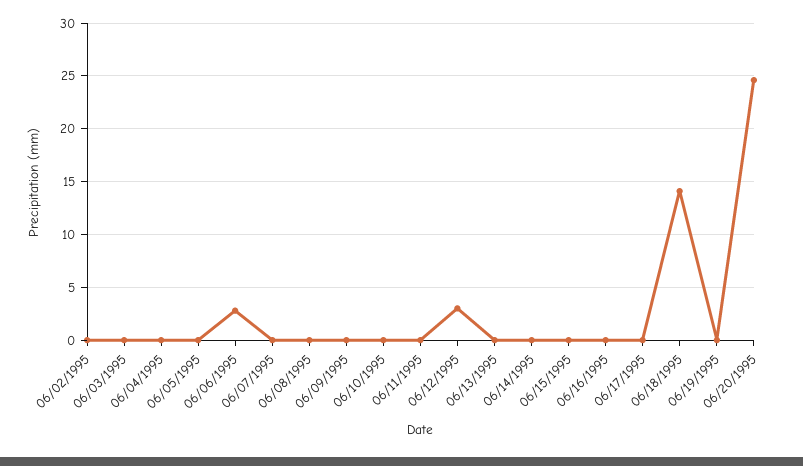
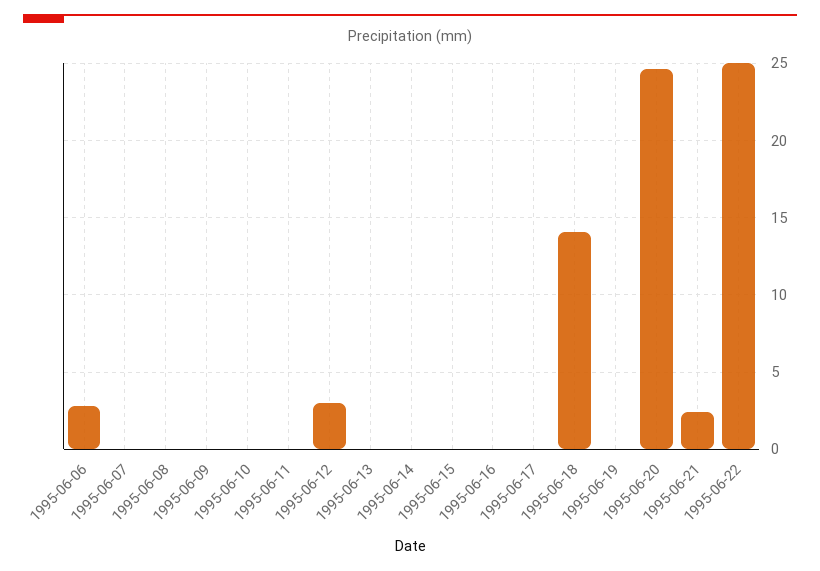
06/02/1995: 0 -> none
06/03/1995: 0 -> none
06/04/1995: 0 -> none
06/05/1995: 0 -> none
1995-06-21: none -> 2.5
1995-06-22: none -> 25

